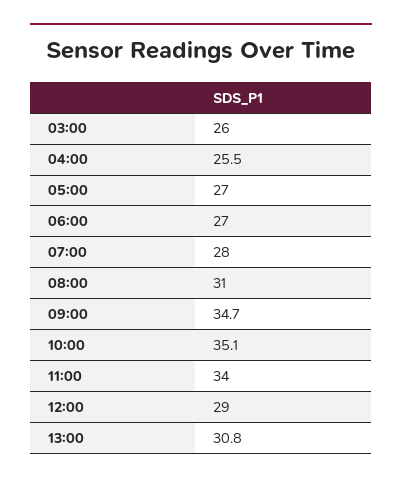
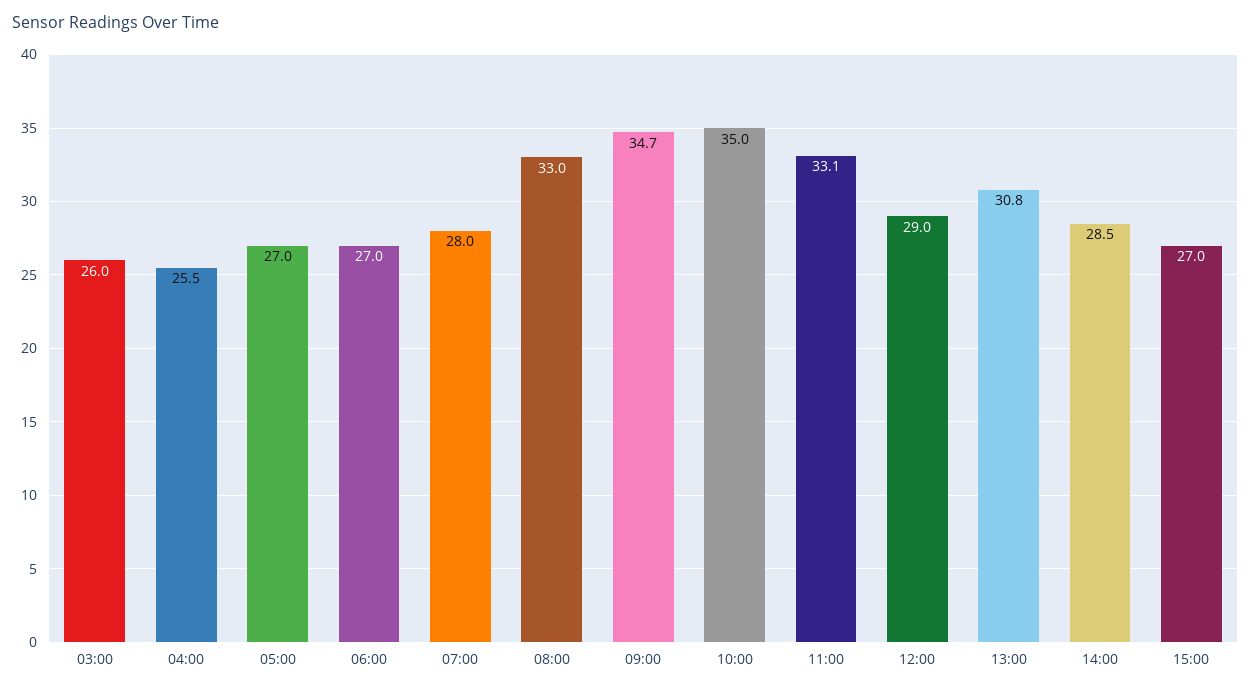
08:00: 31 -> 33
10:00: 35.1 -> 35
11:00: 34 -> 33.1
14:00: none -> 28.5
15:00: none -> 27

